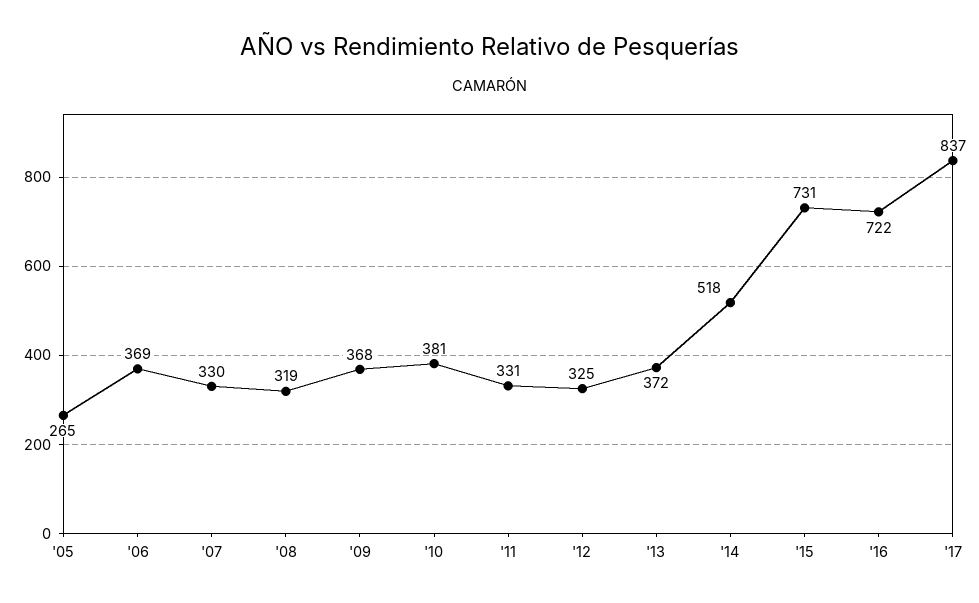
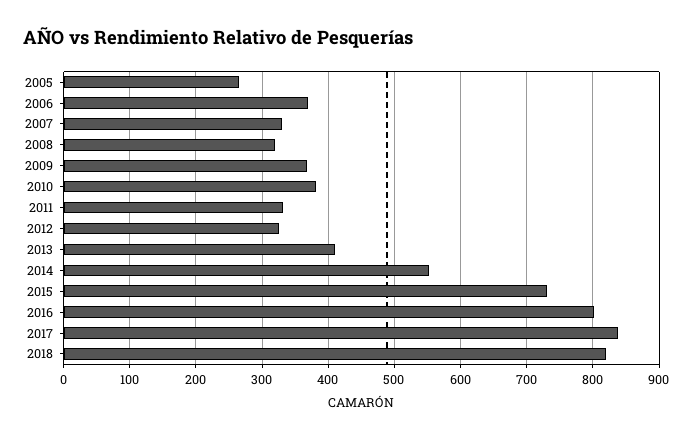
'13: 372 -> 410
'14: 518 -> 550
'16: 722 -> 800
2018: none -> 820

